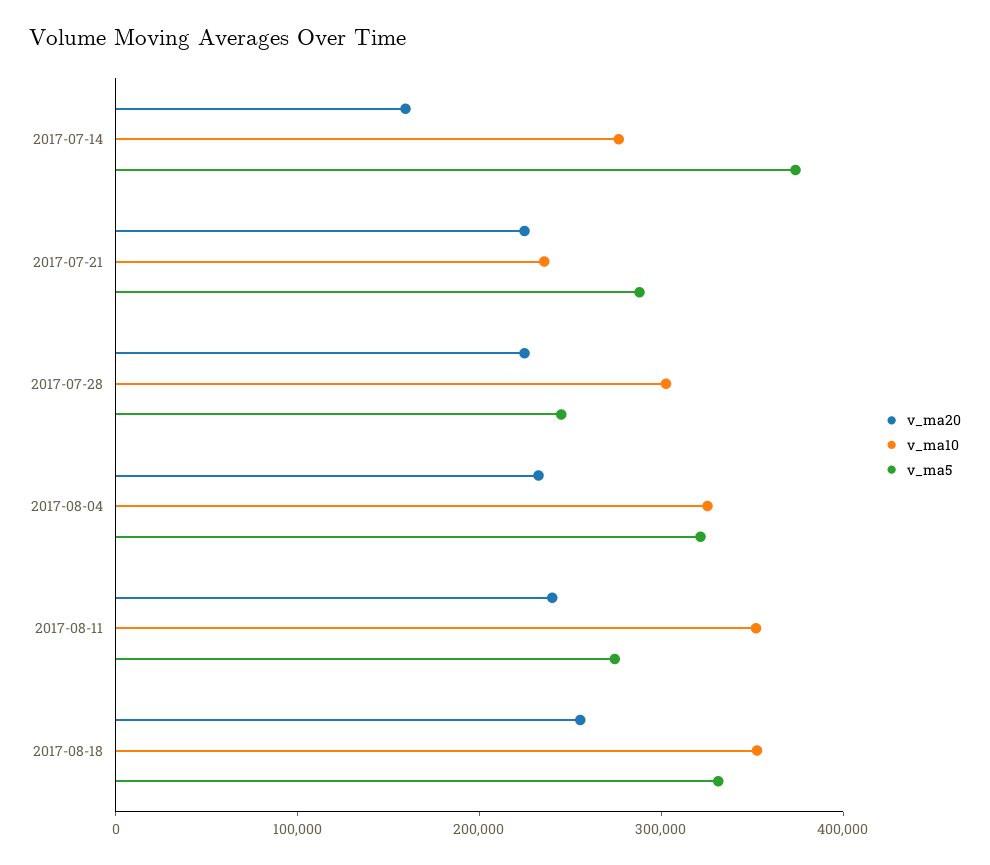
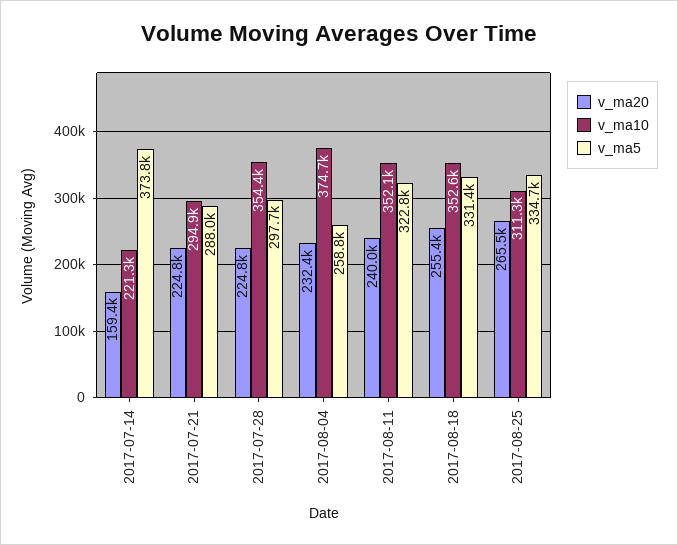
v_ma10, 2017-07-14: 280000 -> 221300
v_ma10, 2017-07-21: 240000 -> 294900
v_ma10, 2017-07-28: 300000 -> 354400
v_ma5, 2017-07-28: 240000 -> 297700
v_ma10, 2017-08-04: 320000 -> 374700
v_ma5, 2017-08-04: 320000 -> 258800
v_ma5, 2017-08-11: 280000 -> 322800
v_ma20, 2017-08-25: none -> 265500
v_ma10, 2017-08-25: none -> 311300
v_ma5, 2017-08-25: none -> 334700

